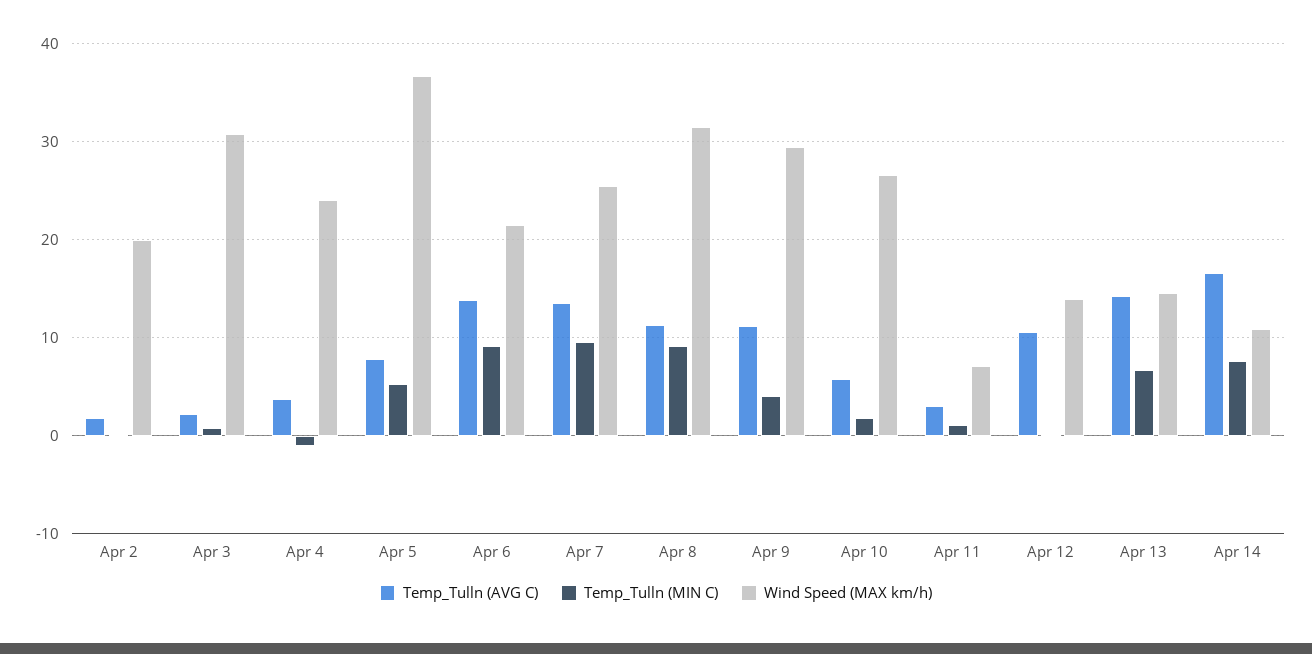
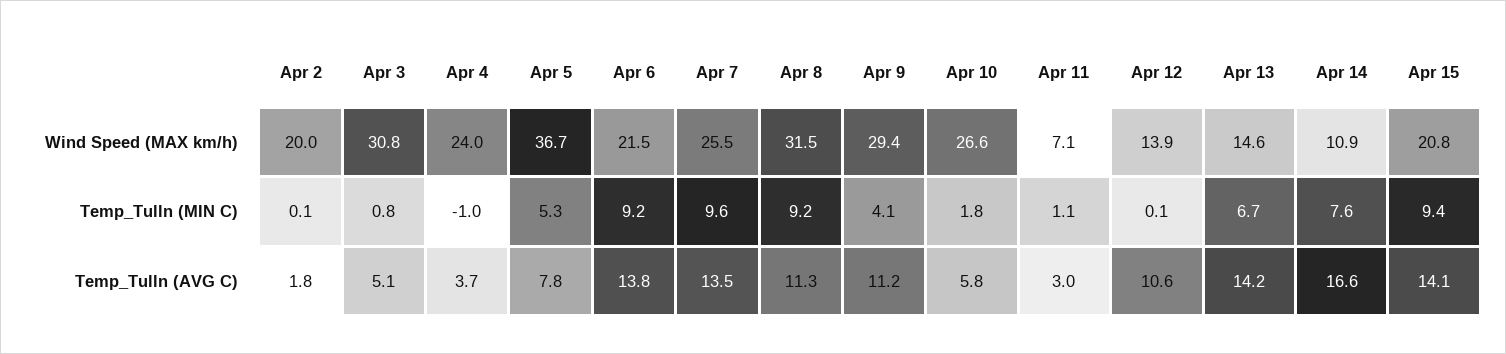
Temp_Tulln (AVG C), Apr 3: 2 -> 5.1
Wind Speed (MAX km/h), Apr 15: none -> 20.8
Temp_Tulln (MIN C), Apr 15: none -> 9.4
Temp_Tulln (AVG C), Apr 15: none -> 14.1

